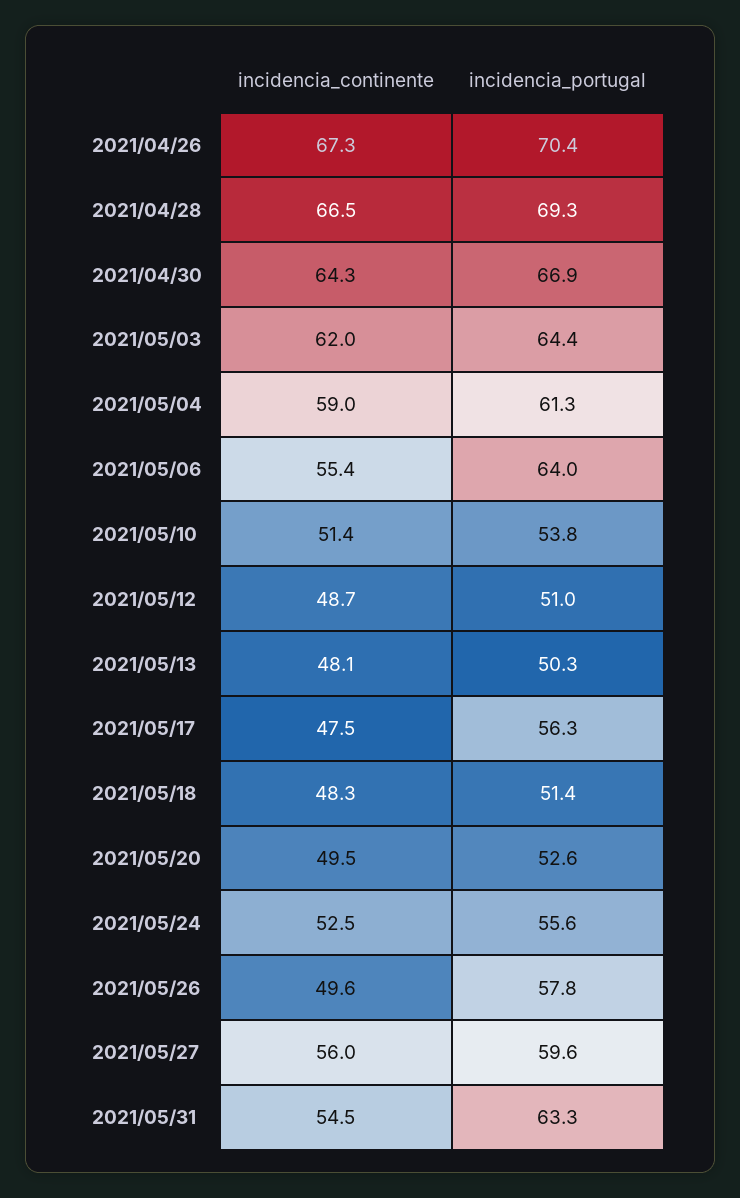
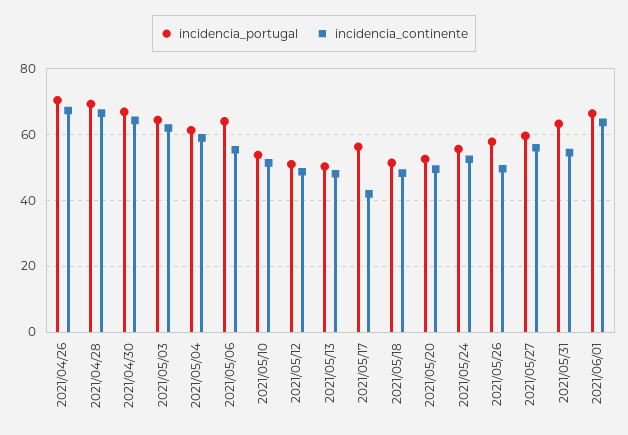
incidencia_continente, 2021/05/17: 47.5 -> 42
incidencia_portugal, 2021/06/01: none -> 66
incidencia_continente, 2021/06/01: none -> 64

